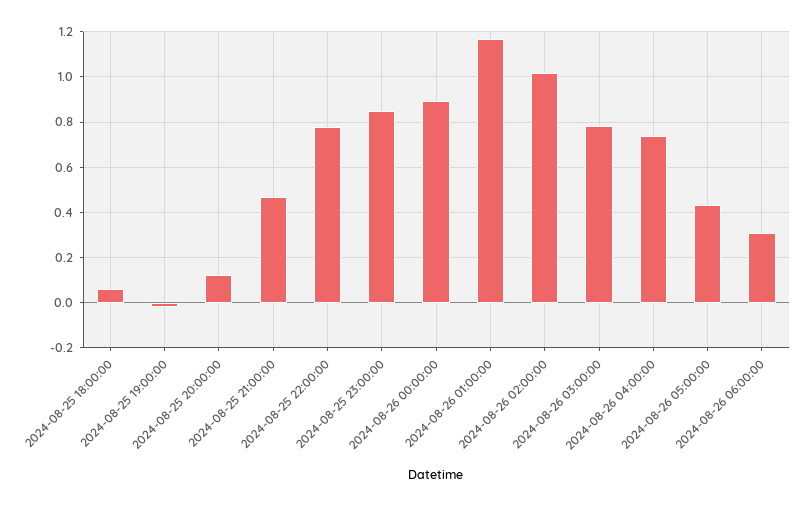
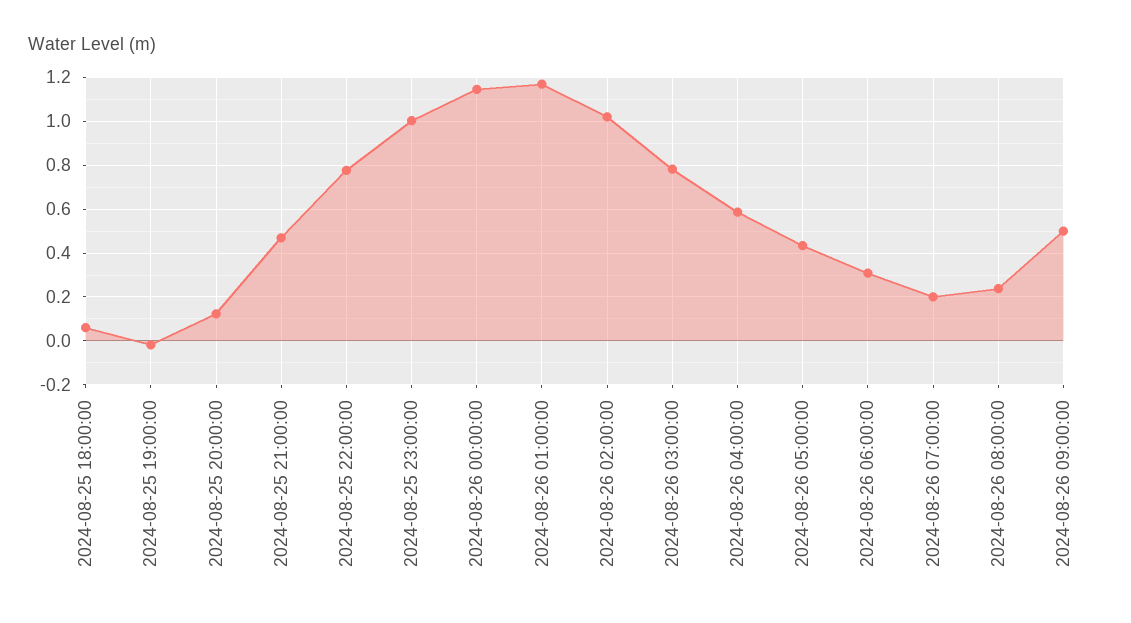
2024-08-25 23:00:00: 0.85 -> 1
2024-08-26 00:00:00: 0.9 -> 1.15
2024-08-26 04:00:00: 0.75 -> 0.6
2024-08-26 07:00:00: none -> 0.2
2024-08-26 08:00:00: none -> 0.25
2024-08-26 09:00:00: none -> 0.5

